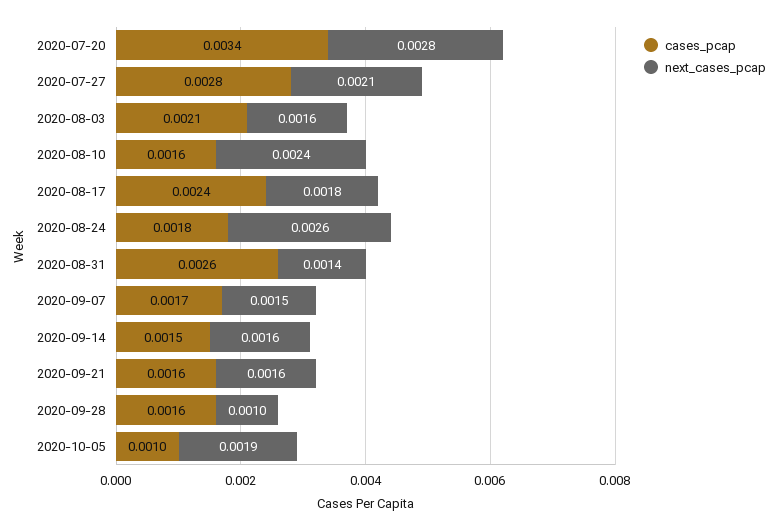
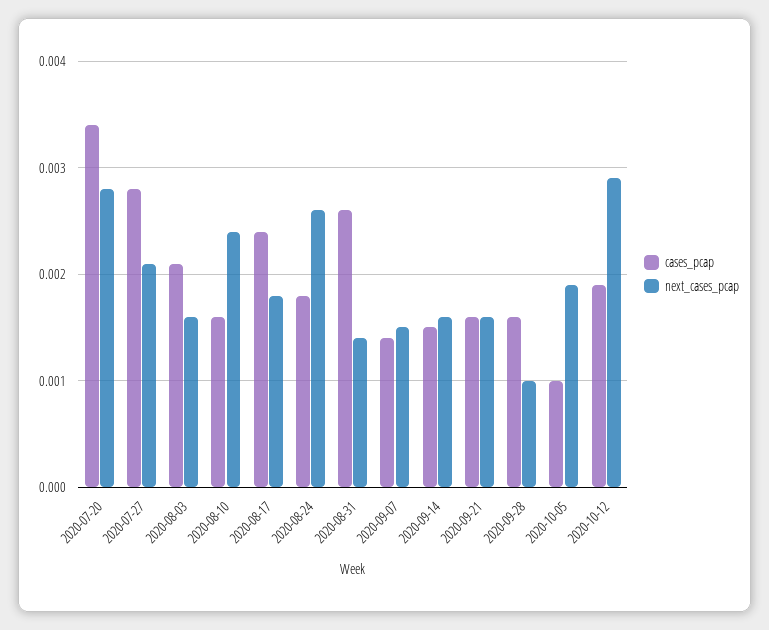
cases_pcap, 2020-09-07: 0.0017 -> 0.0014
cases_pcap, 2020-10-12: none -> 0.0019
next_cases_pcap, 2020-10-12: none -> 0.0029

